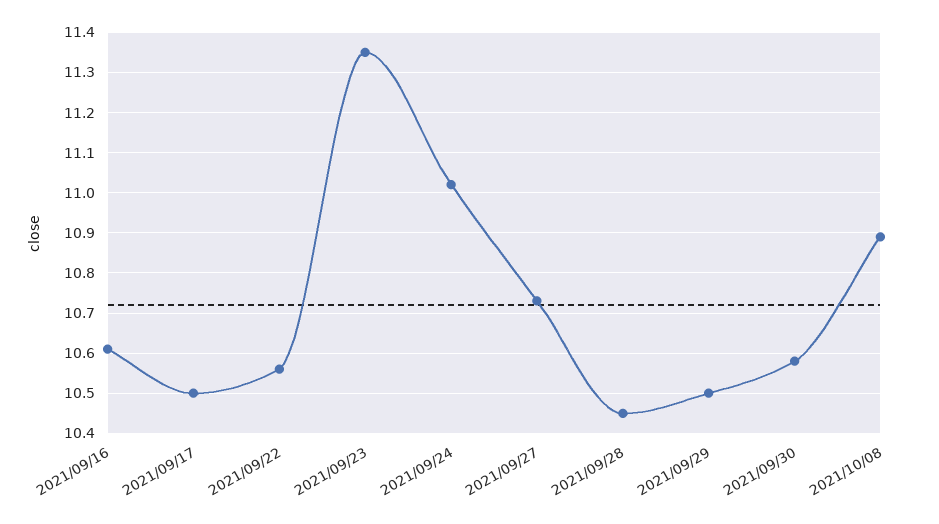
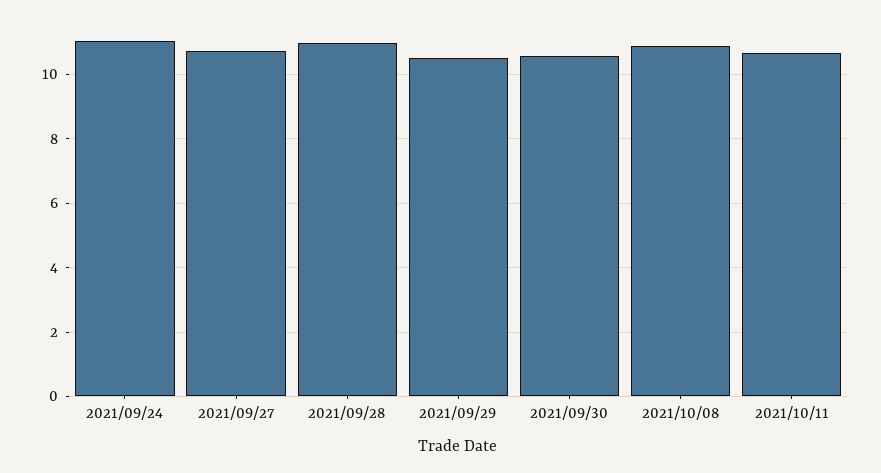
2021/09/16: 10.6 -> none
2021/09/17: 10.5 -> none
2021/09/22: 10.55 -> none
2021/09/23: 11.35 -> none
2021/09/28: 10.45 -> 11
2021/10/11: none -> 10.6

